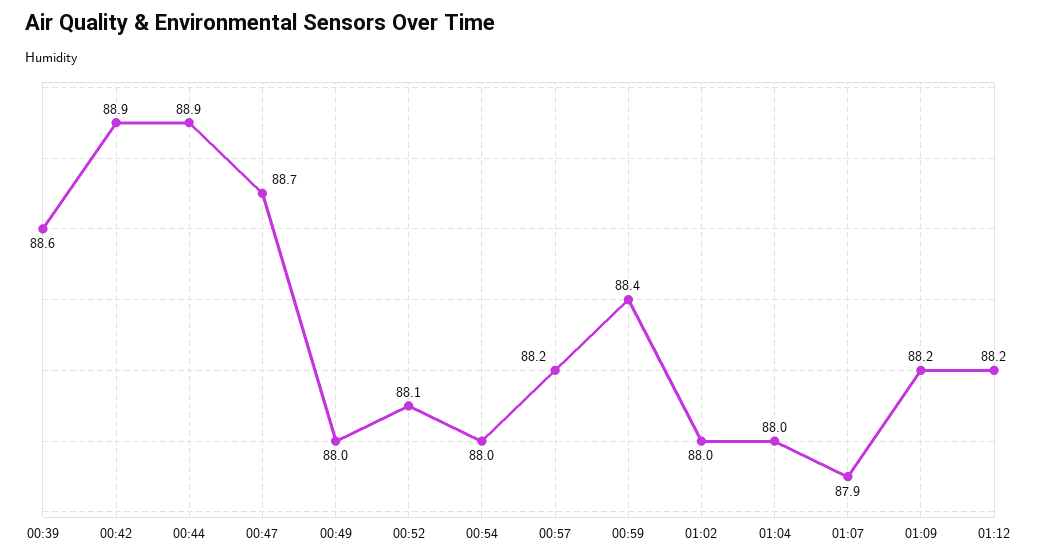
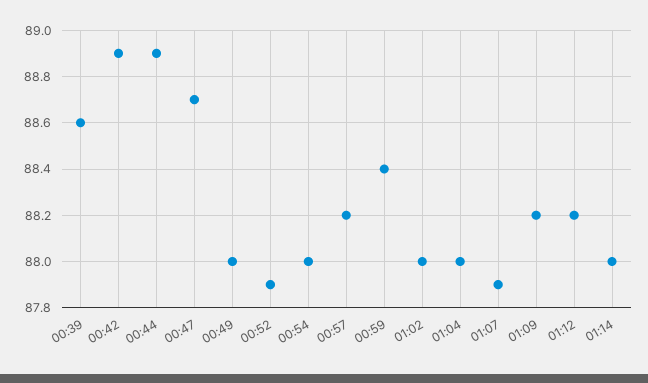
00:52: 88.1 -> 87.9
01:14: none -> 88

